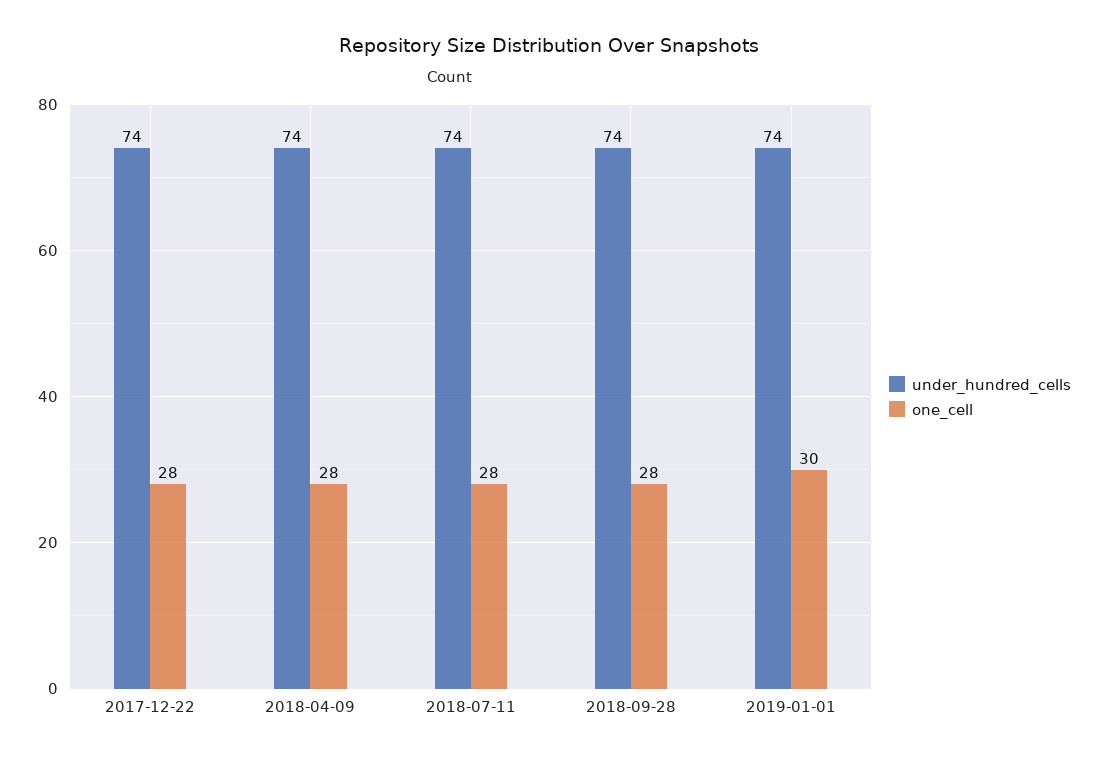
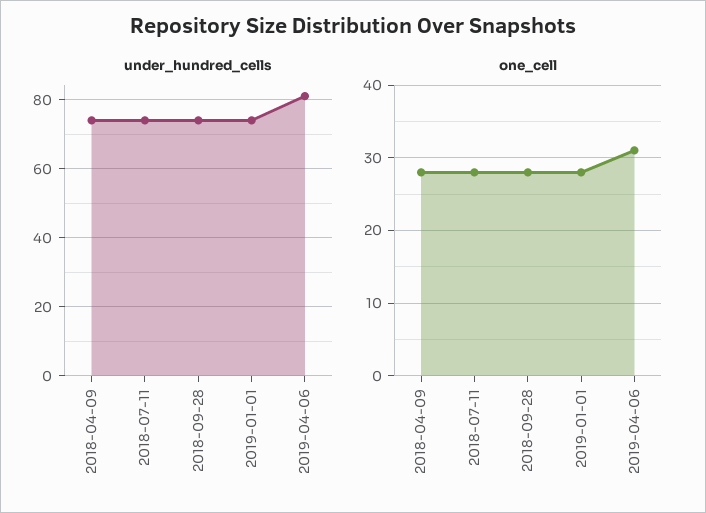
under_hundred_cells, 2017-12-22: 74 -> none
one_cell, 2017-12-22: 28 -> none
one_cell, 2019-01-01: 30 -> 28
under_hundred_cells, 2019-04-06: none -> 80
one_cell, 2019-04-06: none -> 31

